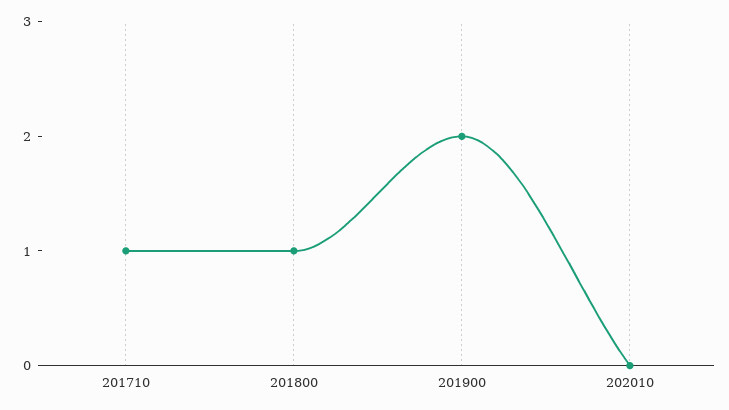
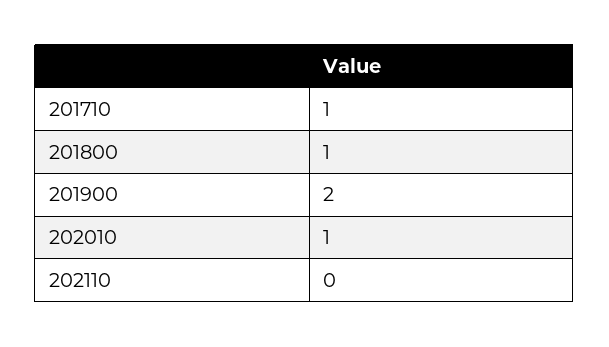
202010: 0 -> 1
202110: none -> 0

